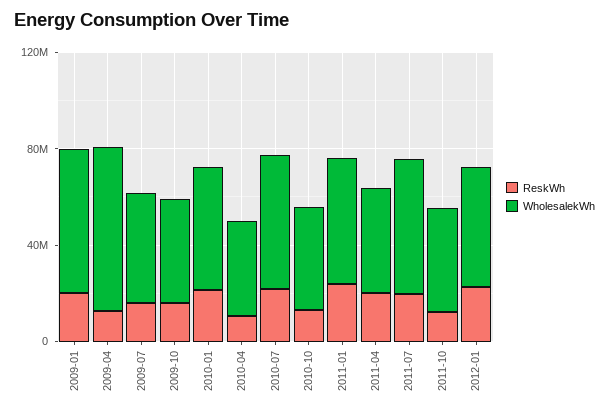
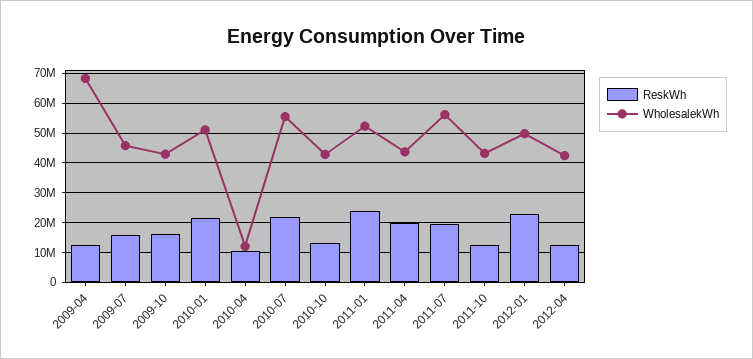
ReskWh, 2009-01: 20000000 -> none
WholesalekWh, 2009-01: 60000000 -> none
WholesalekWh, 2010-04: 40000000 -> 12500000
ReskWh, 2012-04: none -> 12500000
WholesalekWh, 2012-04: none -> 42500000

